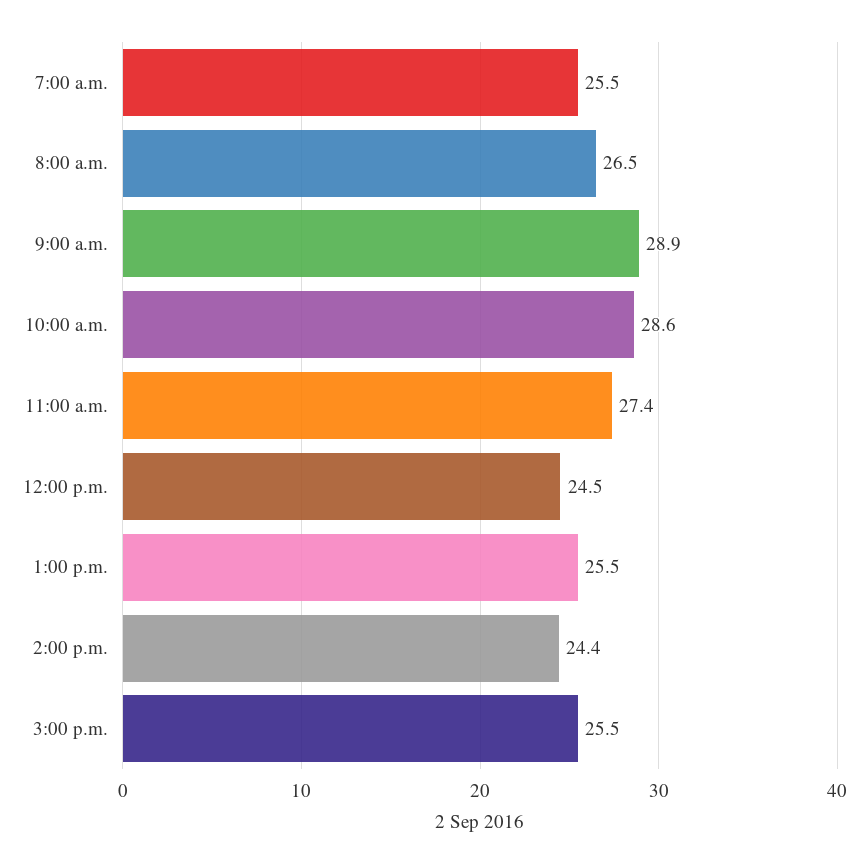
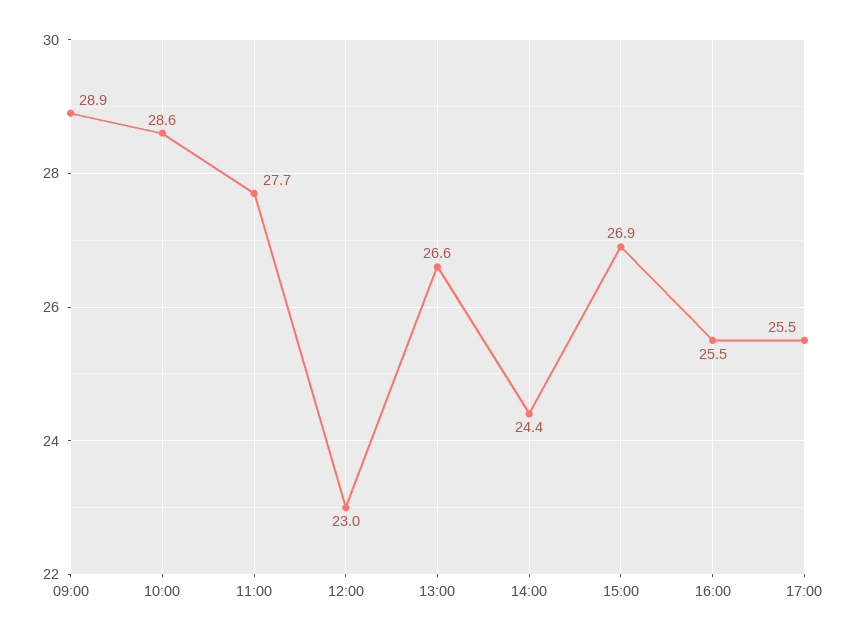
7:00 a.m.: 25.5 -> none
8:00 a.m.: 26.5 -> none
11:00 a.m.: 27.4 -> 27.7
12:00 p.m.: 24.5 -> 23
1:00 p.m.: 25.5 -> 26.6
3:00 p.m.: 25.5 -> 26.9
16:00: none -> 25.5
17:00: none -> 25.5

